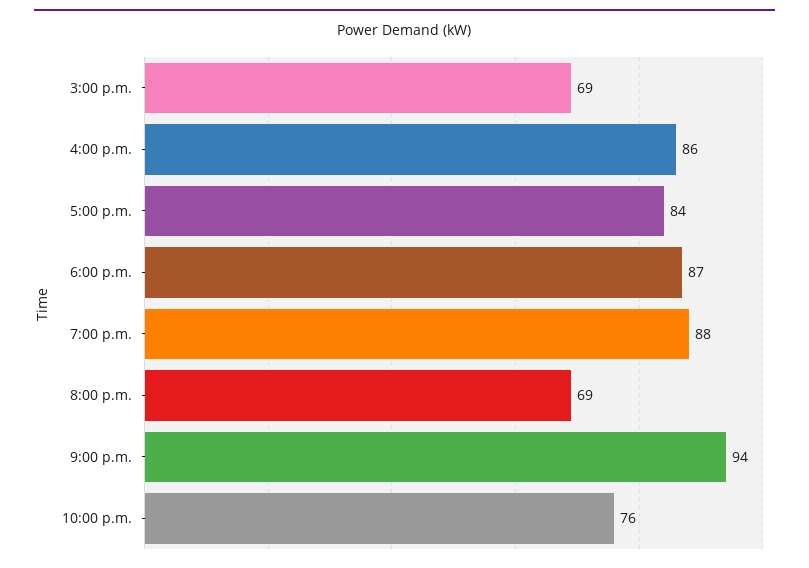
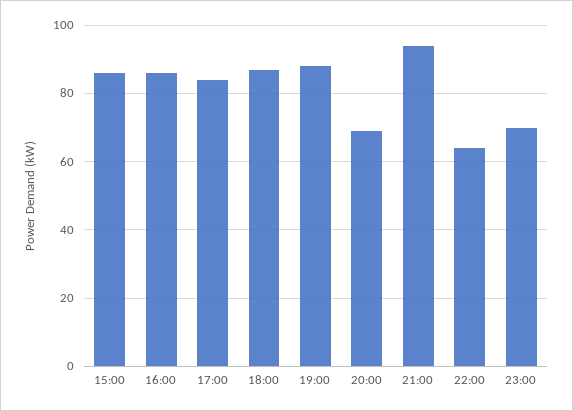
3:00 p.m.: 69 -> 85
10:00 p.m.: 76 -> 65
23:00: none -> 70

